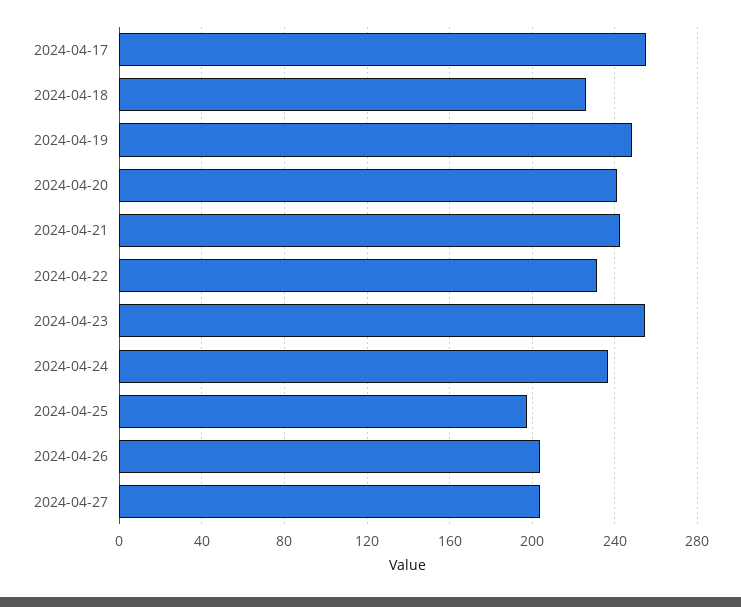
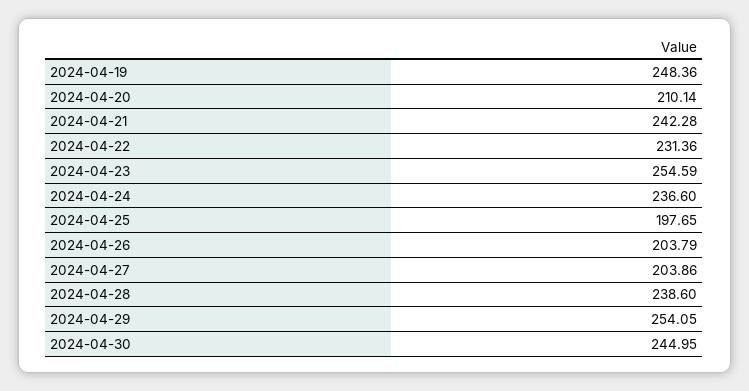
2024-04-17: 255 -> none
2024-04-18: 225 -> none
2024-04-20: 240 -> 210.14
2024-04-28: none -> 238.6
2024-04-29: none -> 254.05
2024-04-30: none -> 244.95

